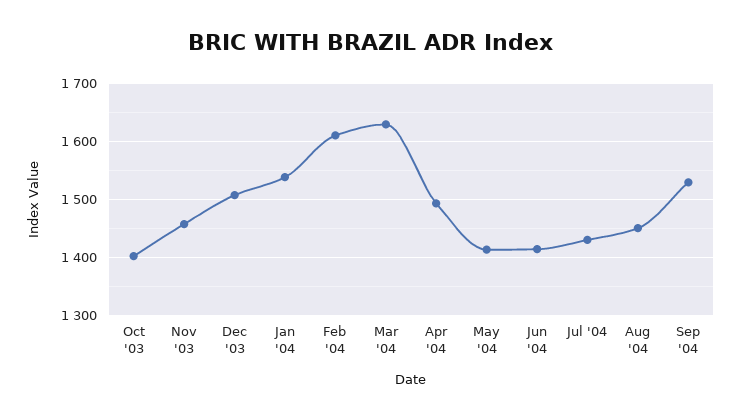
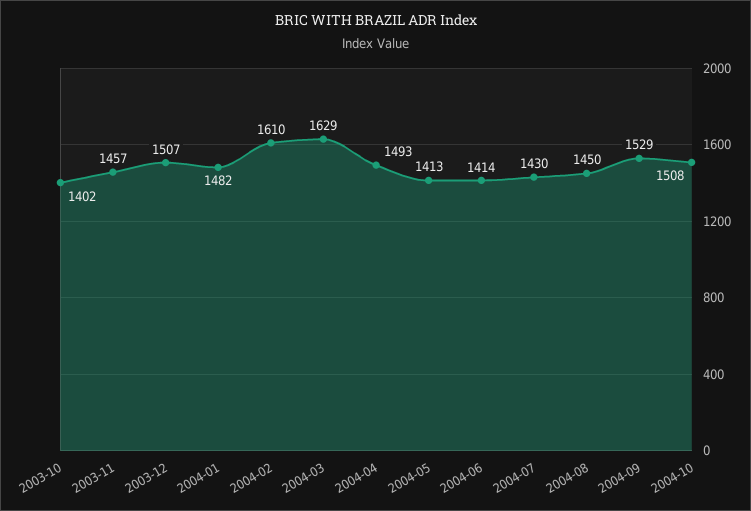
Jan '04: 1540 -> 1482
2004-10: none -> 1508

